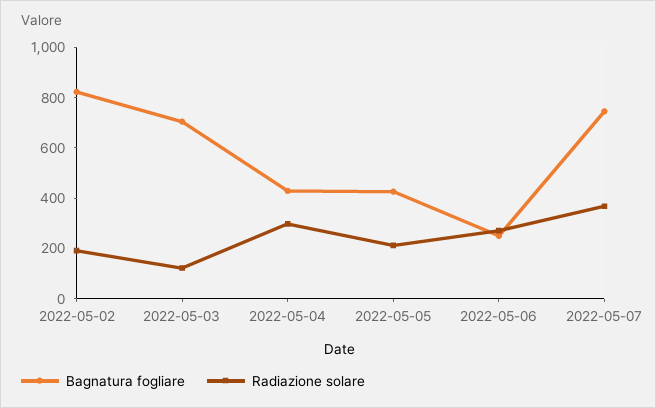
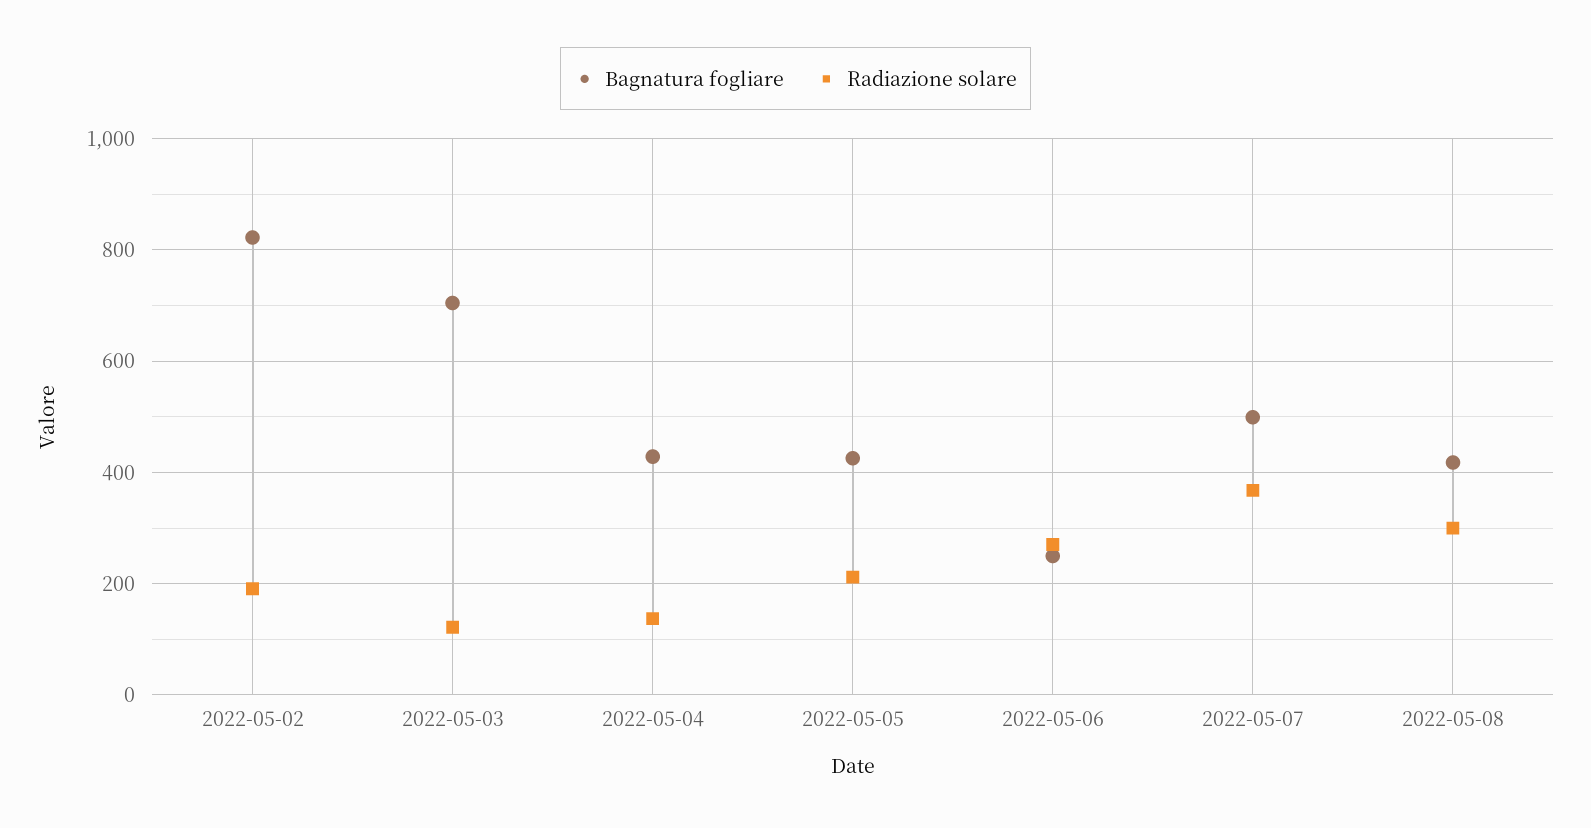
Radiazione solare, 2022-05-04: 300 -> 140
Bagnatura fogliare, 2022-05-07: 750 -> 500
Bagnatura fogliare, 2022-05-08: none -> 420
Radiazione solare, 2022-05-08: none -> 300

